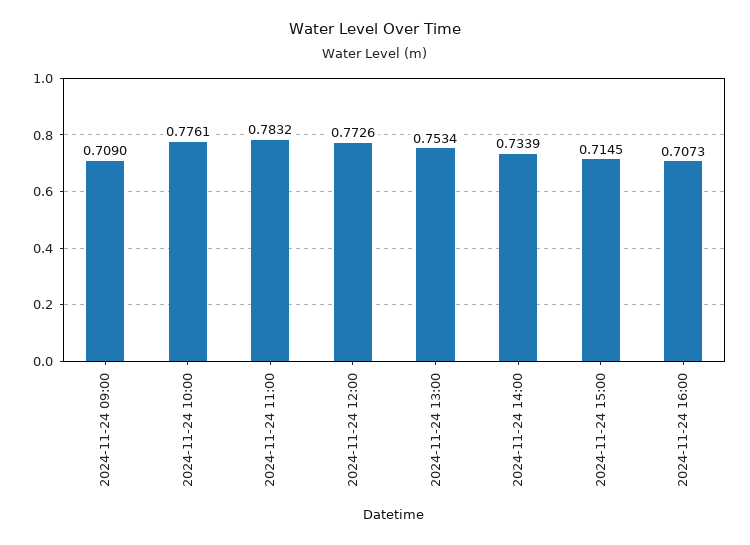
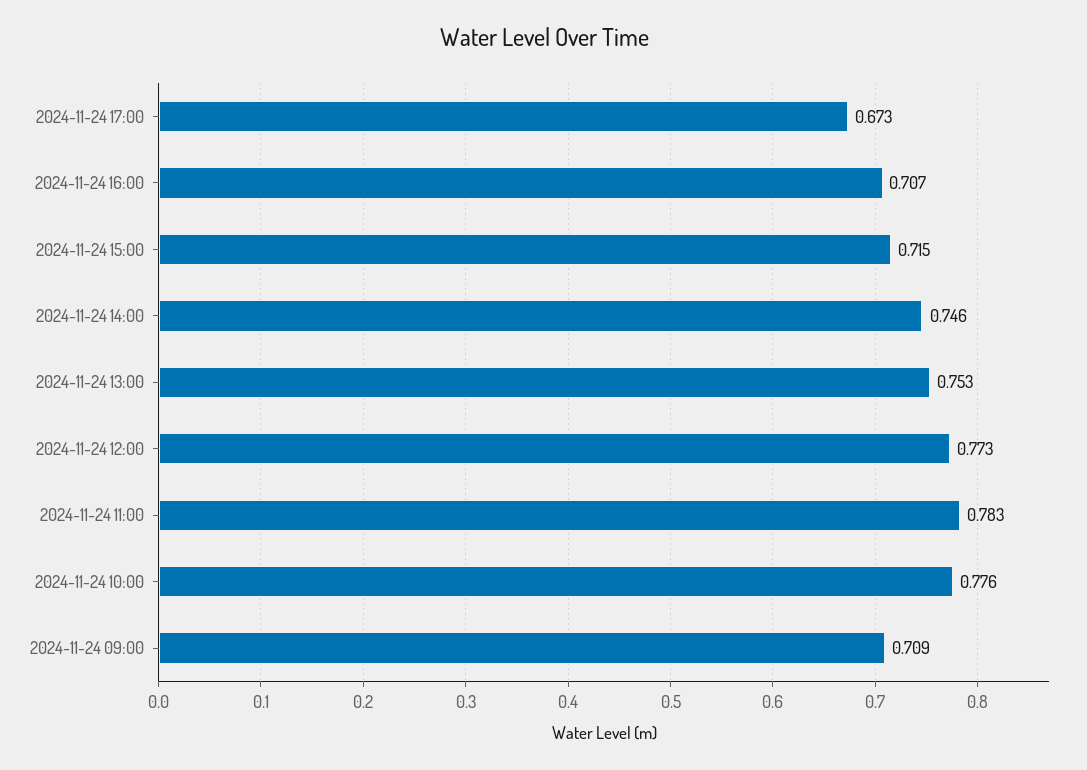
2024-11-24 14:00: 0.7339 -> 0.746
2024-11-24 17:00: none -> 0.673

